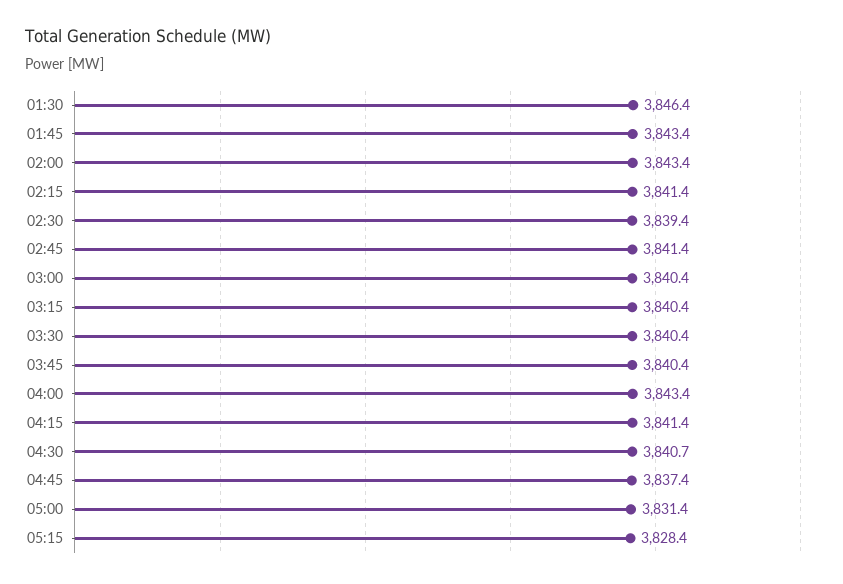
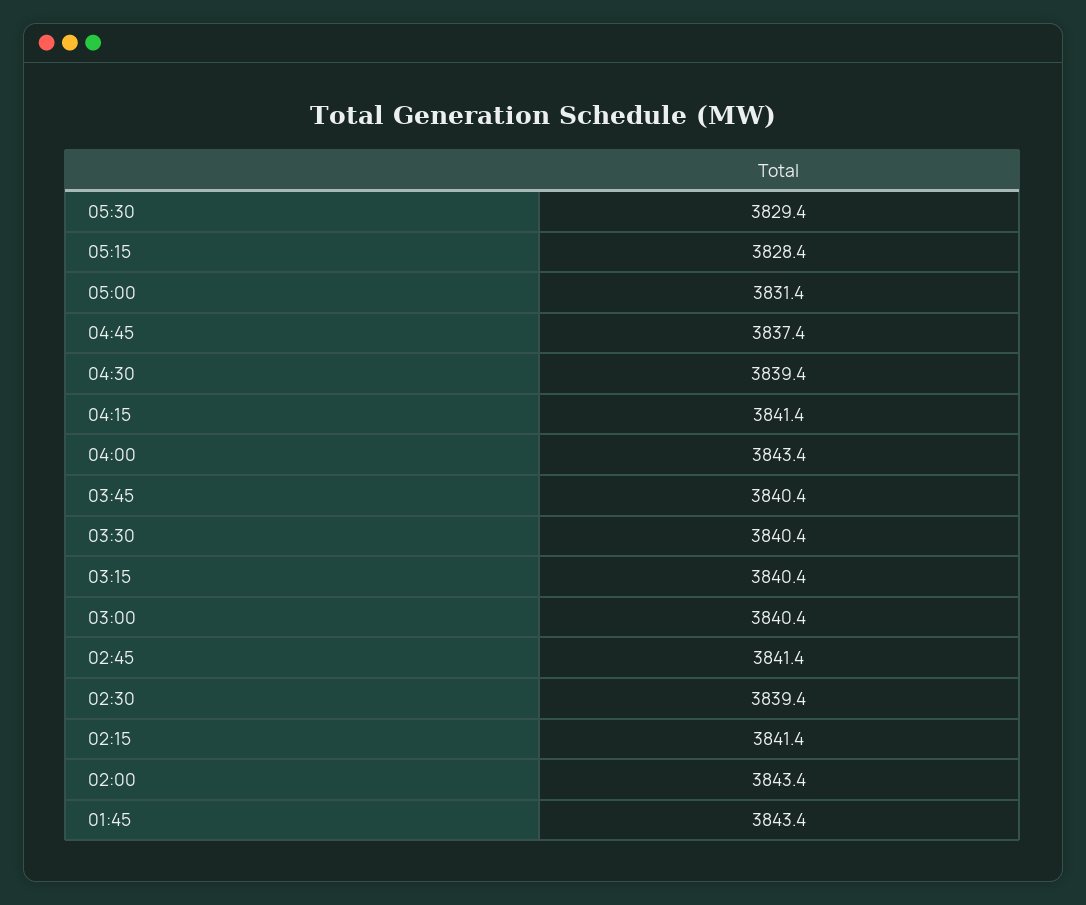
01:30: 3846.4 -> none
04:30: 3840.7 -> 3839.4
05:30: none -> 3829.4

